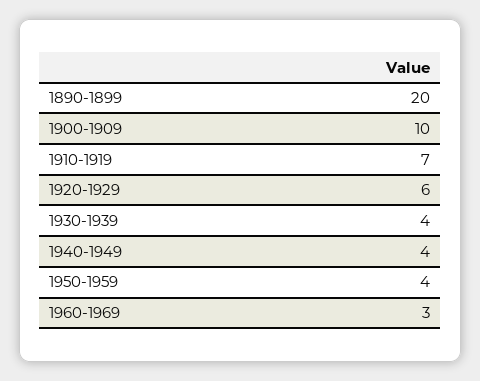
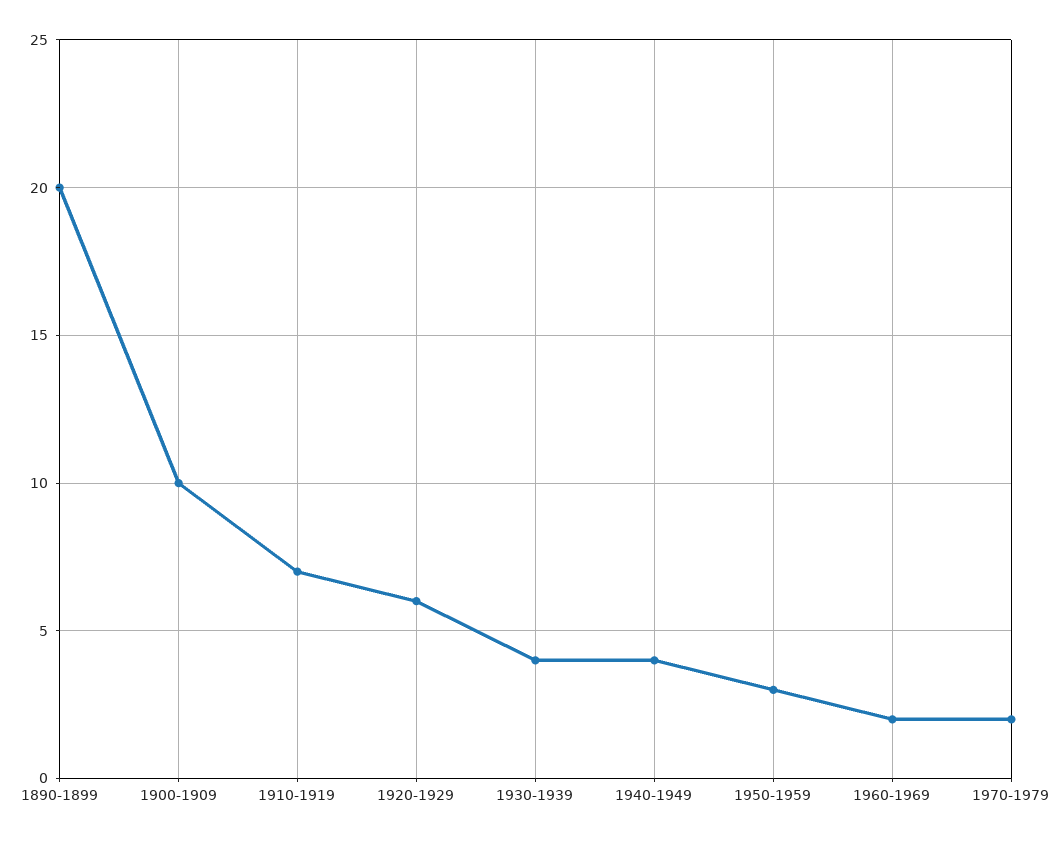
1950-1959: 4 -> 3
1960-1969: 3 -> 2
1970-1979: none -> 2

